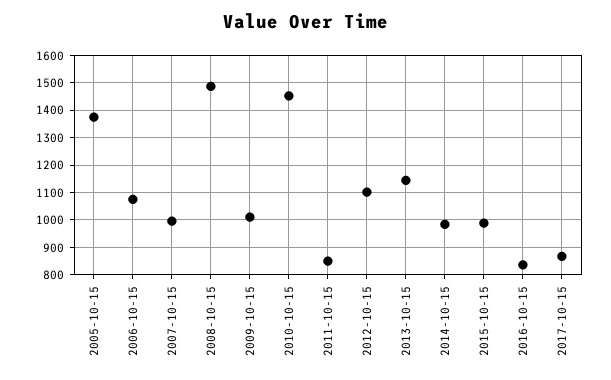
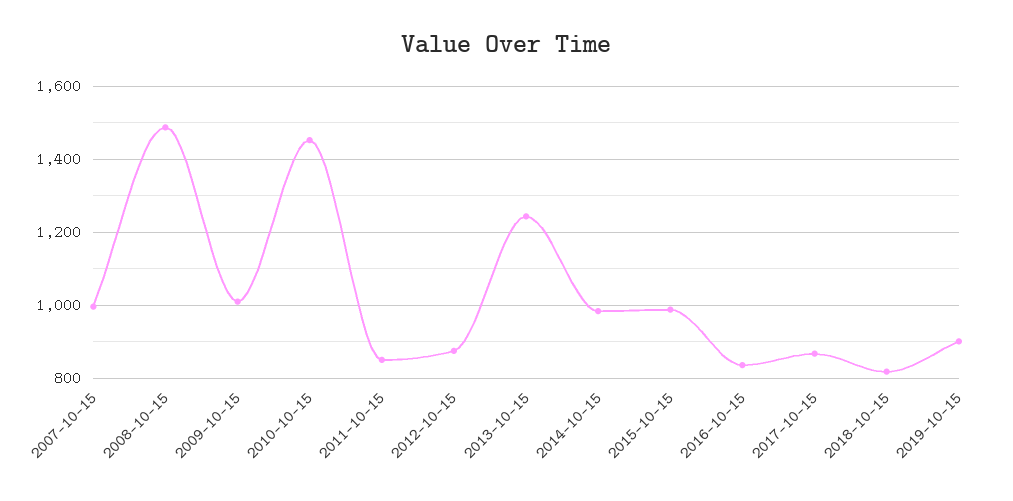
2005-10-15: 1375 -> none
2006-10-15: 1075 -> none
2012-10-15: 1100 -> 880
2013-10-15: 1150 -> 1240
2018-10-15: none -> 820
2019-10-15: none -> 900

